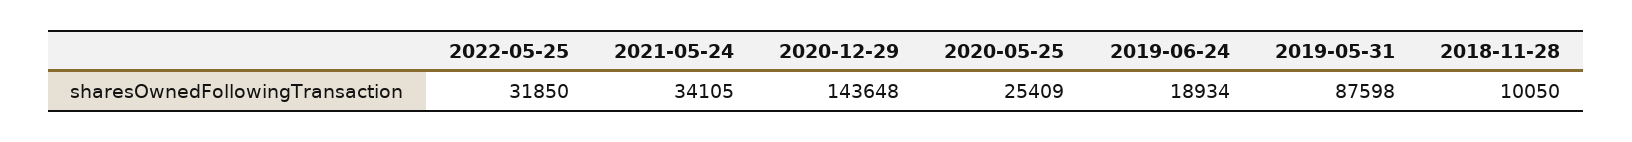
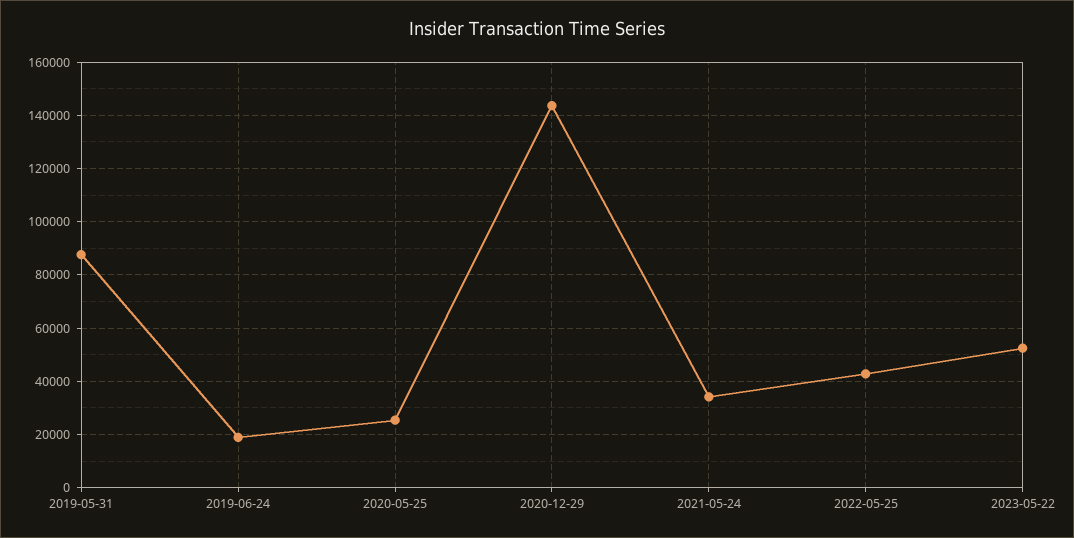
2022-05-25: 31850 -> 42500
2018-11-28: 10050 -> none
2023-05-22: none -> 52500

